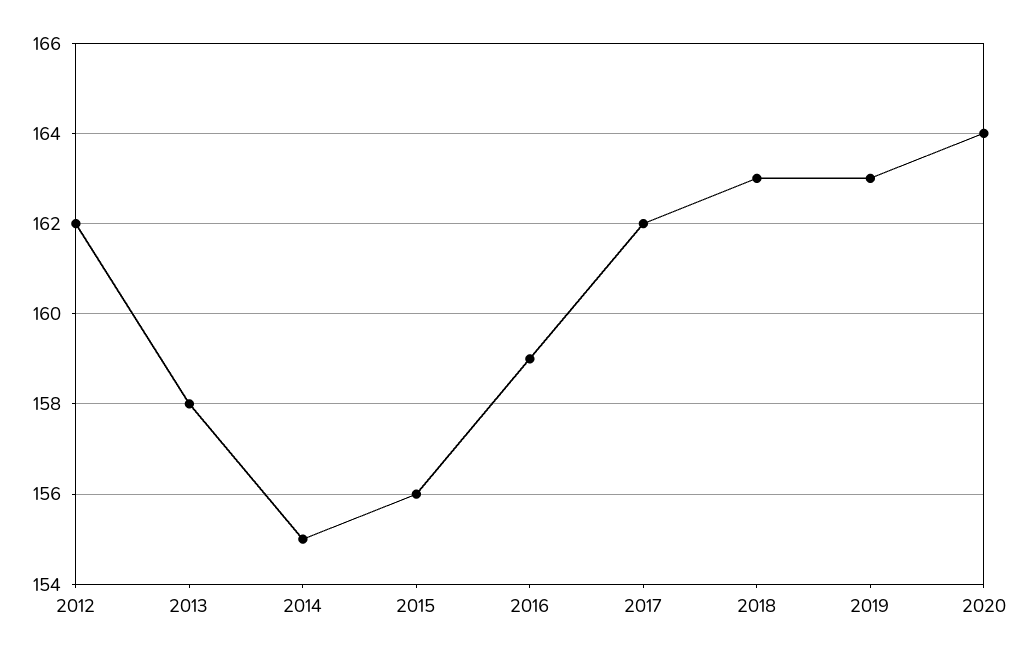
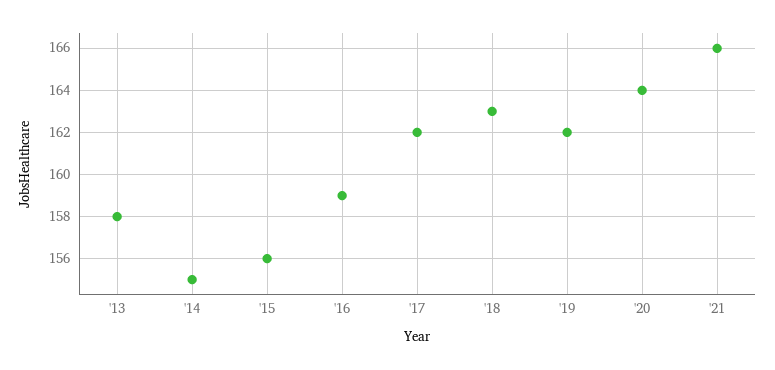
2012: 162 -> none
2019: 163 -> 162
'21: none -> 166

